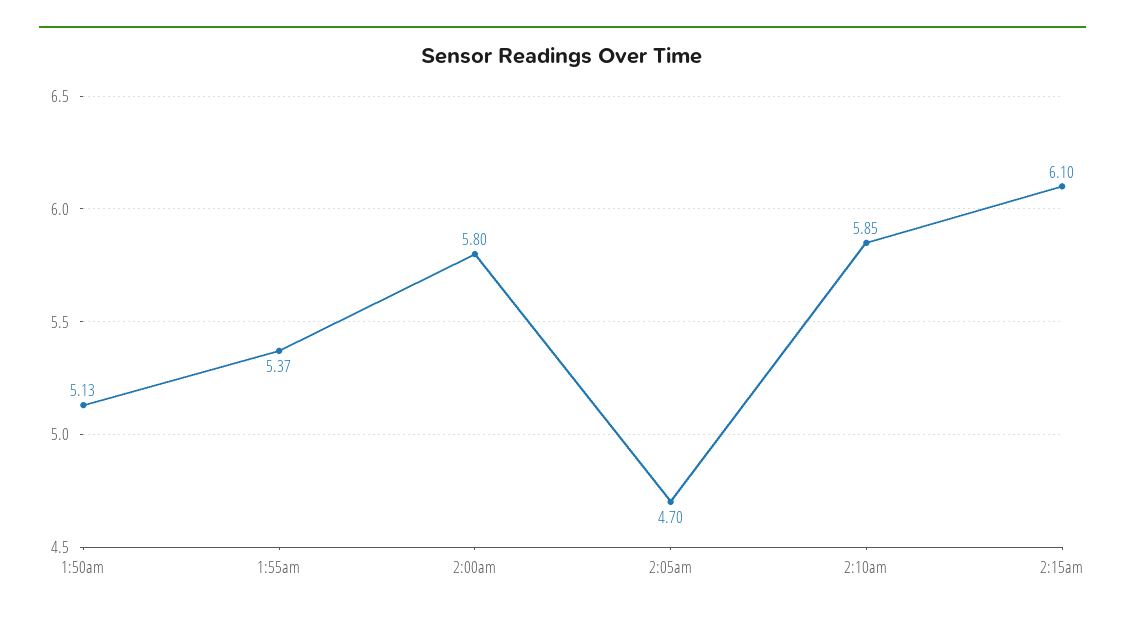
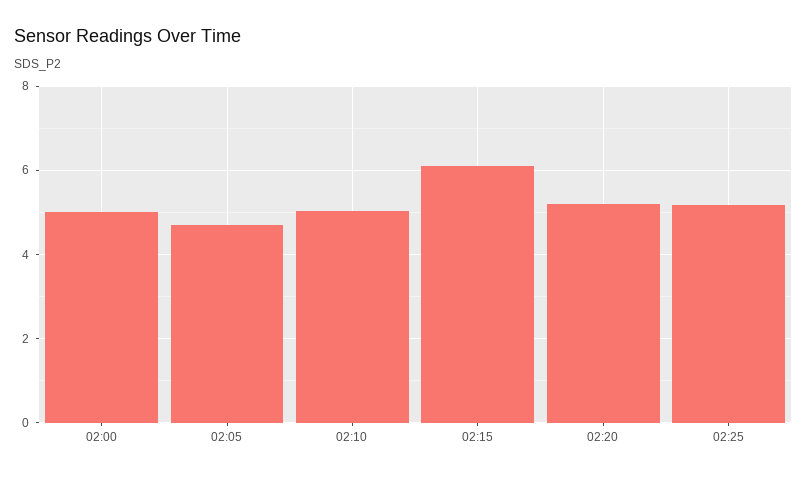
1:50am: 5.13 -> none
1:55am: 5.37 -> none
2:00am: 5.8 -> 5
2:10am: 5.85 -> 5
02:20: none -> 5.2
02:25: none -> 5.2

